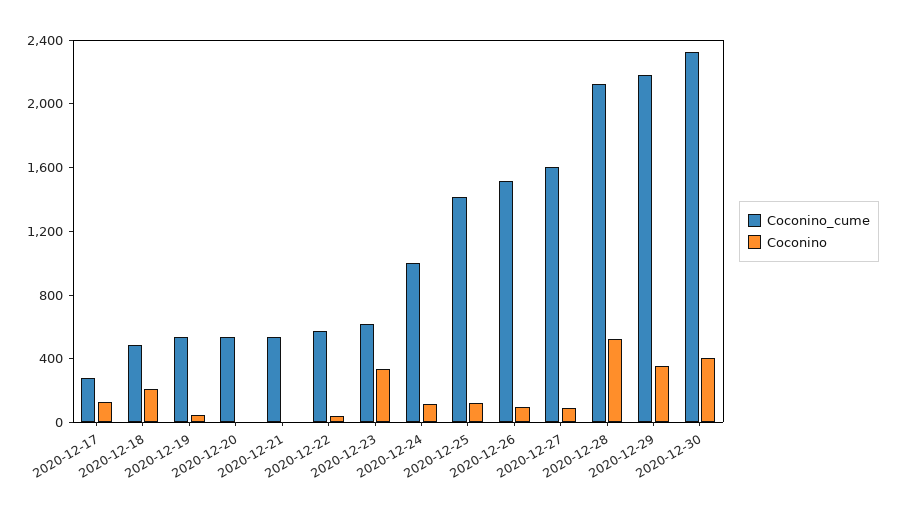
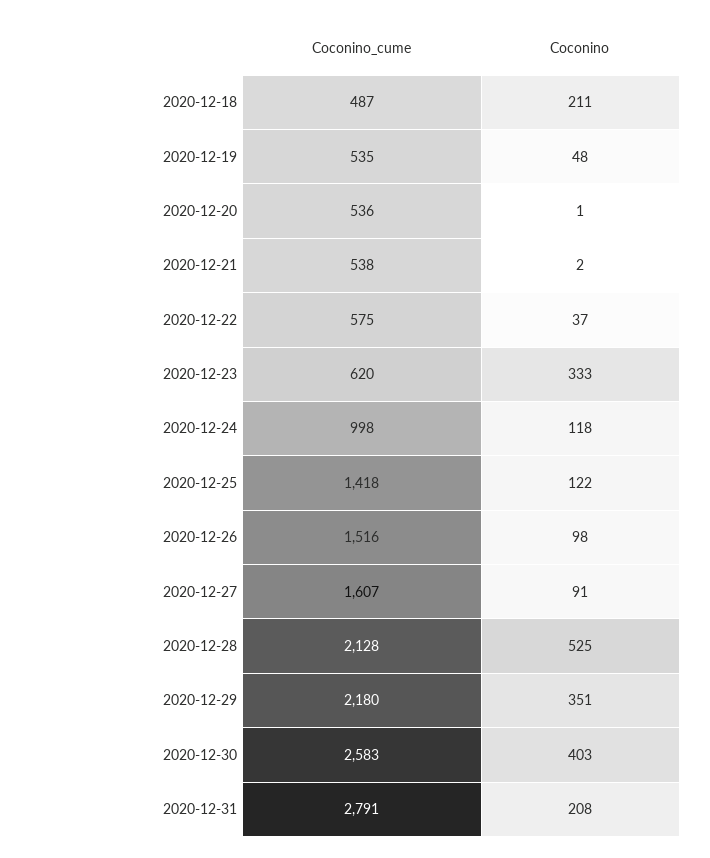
Coconino_cume, 2020-12-17: 300 -> none
Coconino, 2020-12-17: 100 -> none
Coconino_cume, 2020-12-30: 2300 -> 2583
Coconino_cume, 2020-12-31: none -> 2791
Coconino, 2020-12-31: none -> 208

